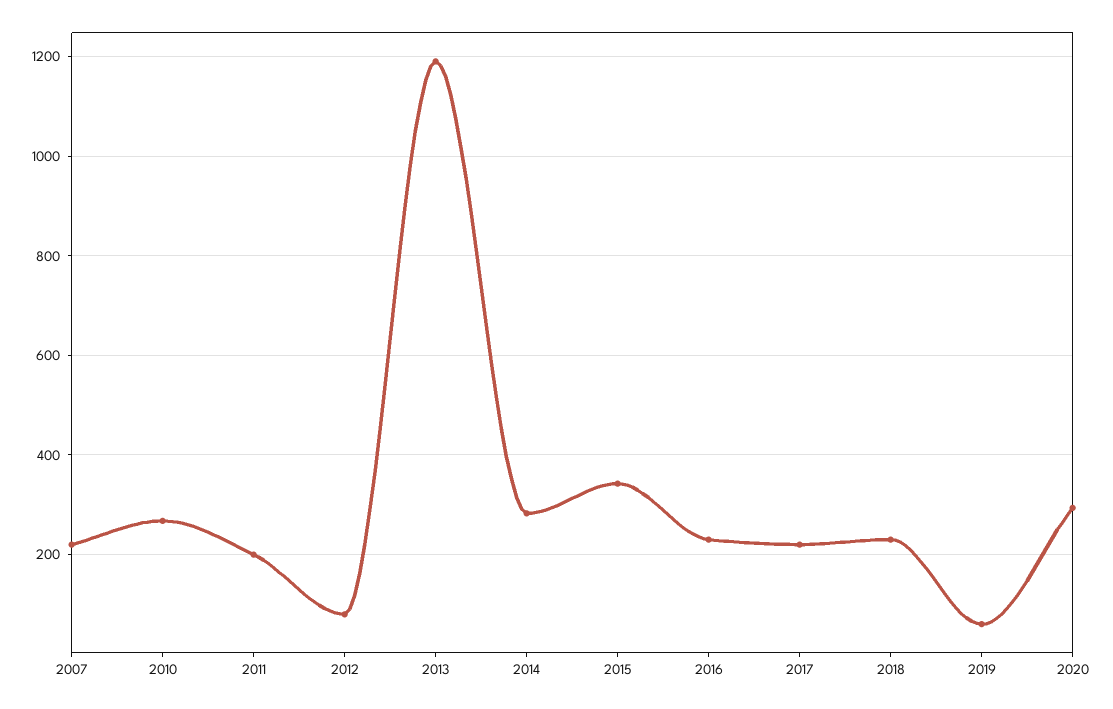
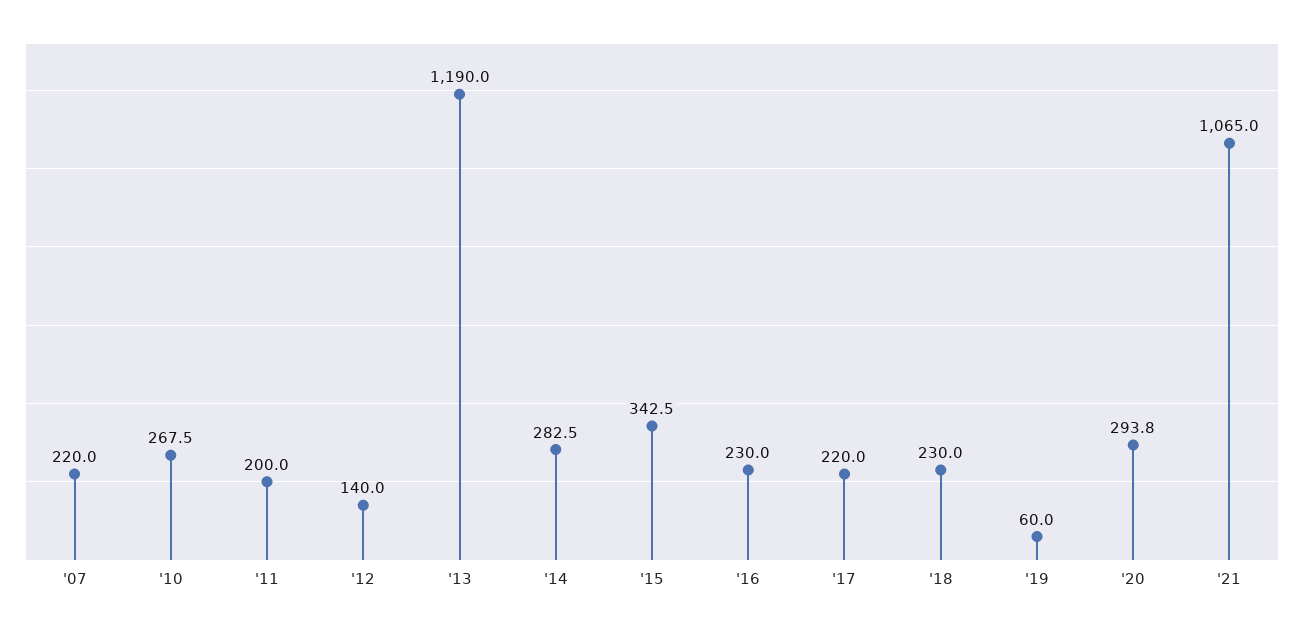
2012: 80 -> 140
'21: none -> 1065

